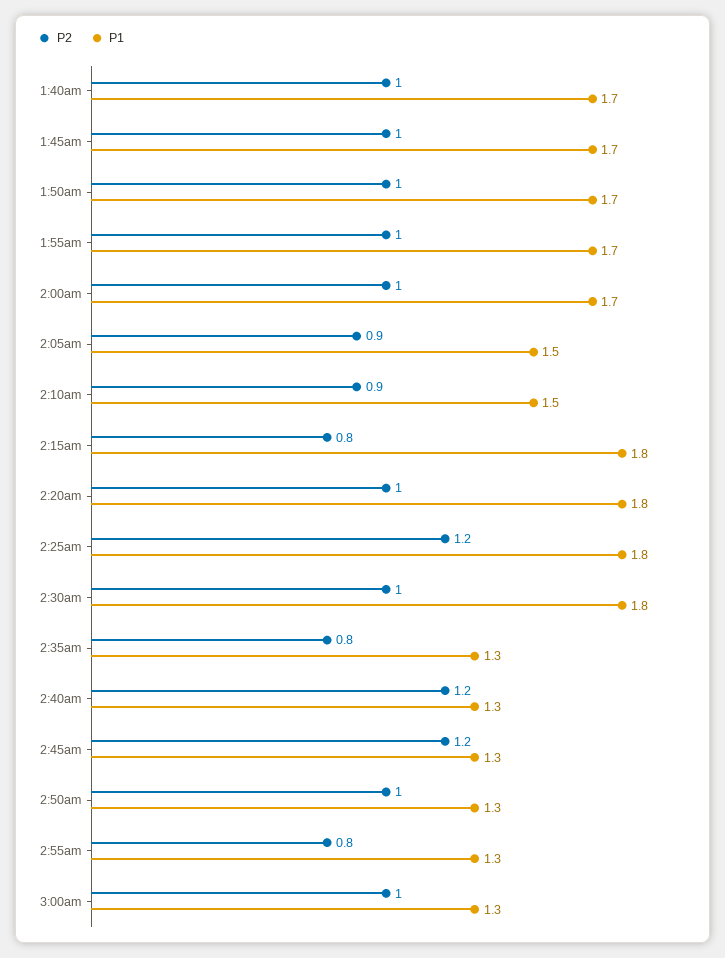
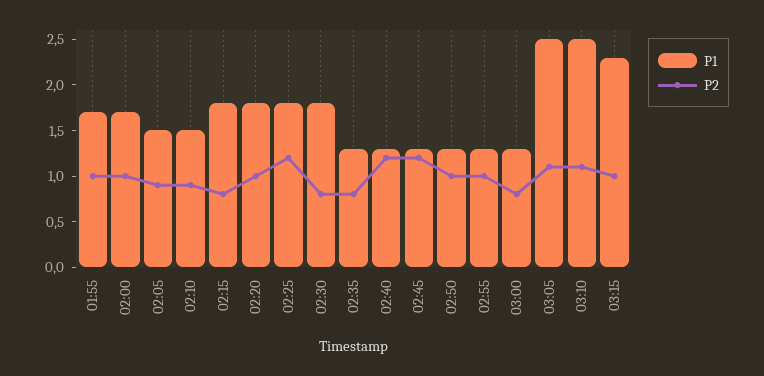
P2, 1:40am: 1 -> none
P1, 1:40am: 1.7 -> none
P2, 1:45am: 1 -> none
P1, 1:45am: 1.7 -> none
P2, 1:50am: 1 -> none
P1, 1:50am: 1.7 -> none
P2, 2:30am: 1 -> 0.8
P2, 2:55am: 0.8 -> 1
P2, 3:00am: 1 -> 0.8
P1, 03:05: none -> 2.5
P2, 03:05: none -> 1.1
P1, 03:10: none -> 2.5
P2, 03:10: none -> 1.1
P1, 03:15: none -> 2.3
P2, 03:15: none -> 1

